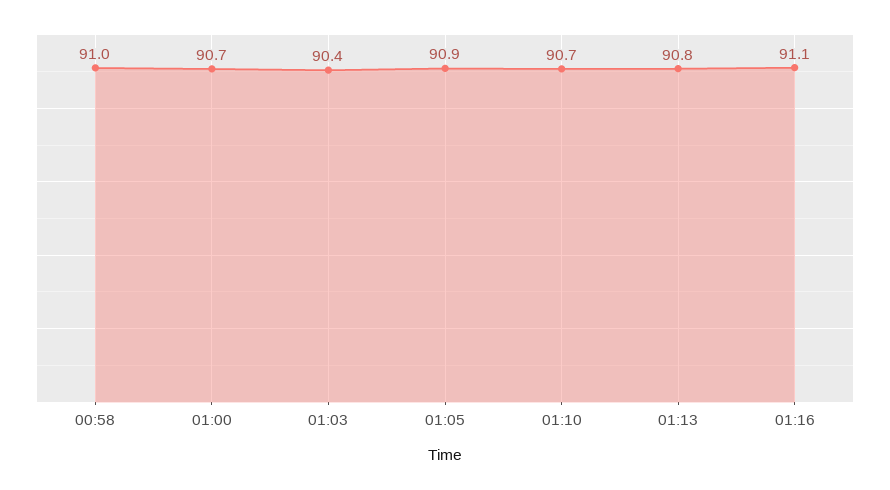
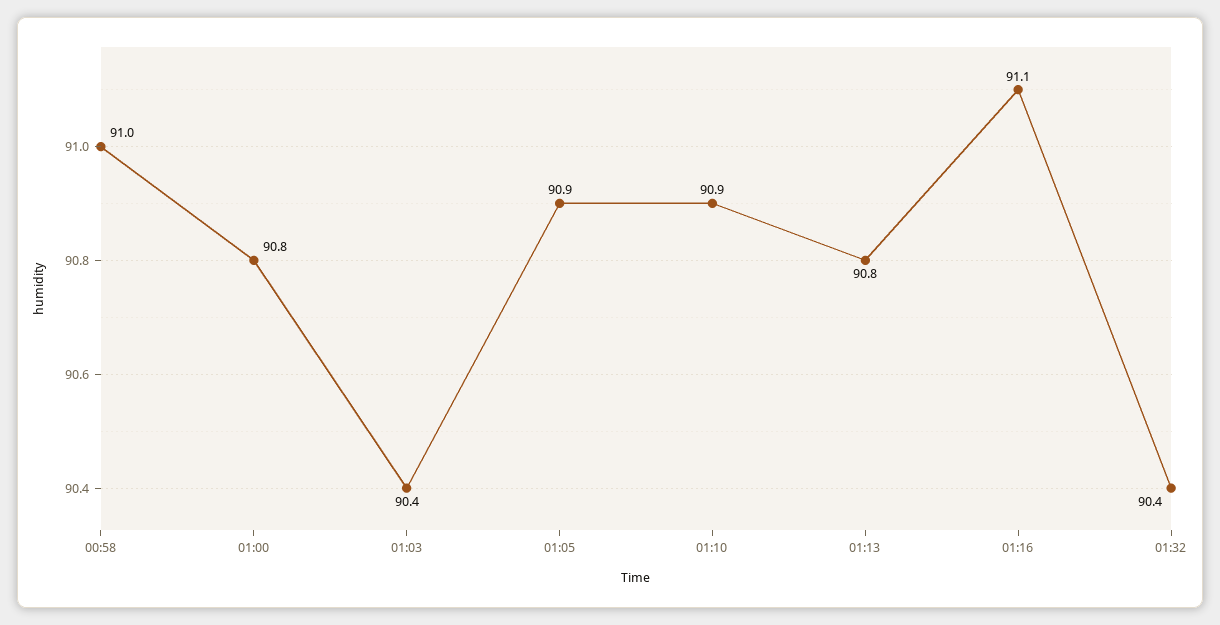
01:00: 90.7 -> 90.8
01:10: 90.7 -> 90.9
01:32: none -> 90.4

